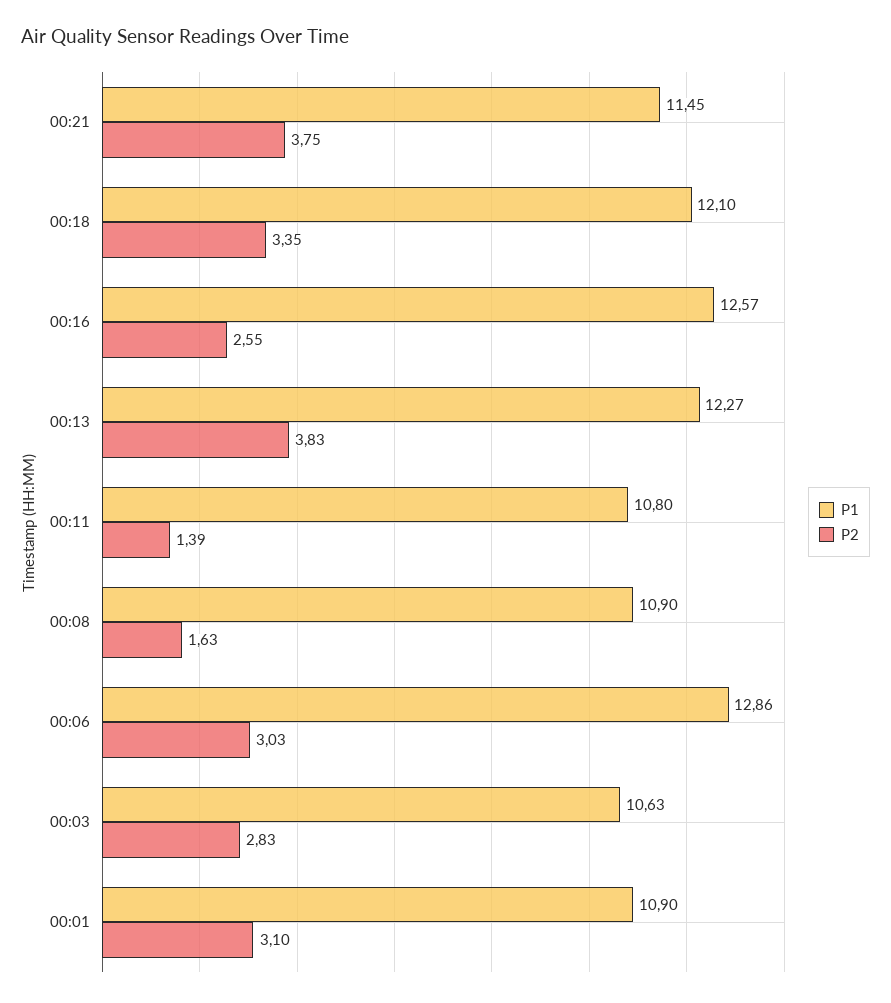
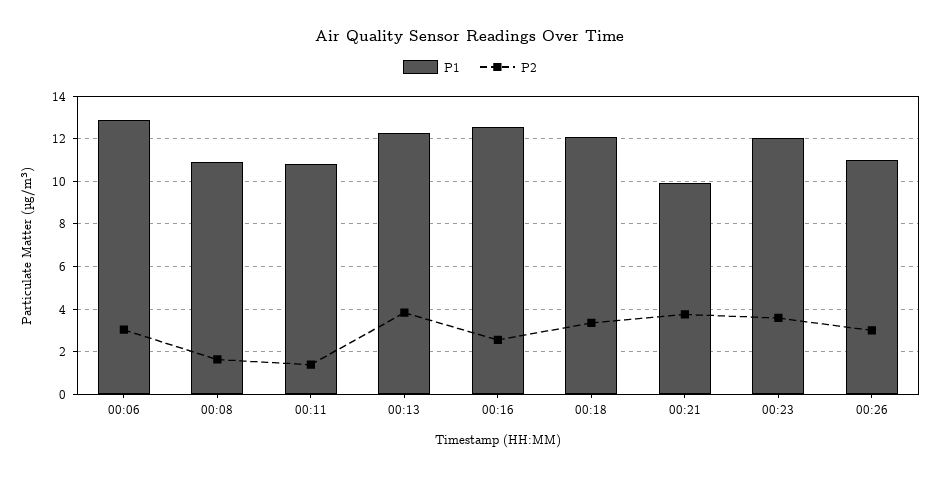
P1, 00:21: 11.45 -> 10
P1, 00:03: 10.63 -> none
P2, 00:03: 2.83 -> none
P1, 00:01: 10.9 -> none
P2, 00:01: 3.1 -> none
P1, 00:23: none -> 12
P2, 00:23: none -> 3.5
P1, 00:26: none -> 11
P2, 00:26: none -> 3

